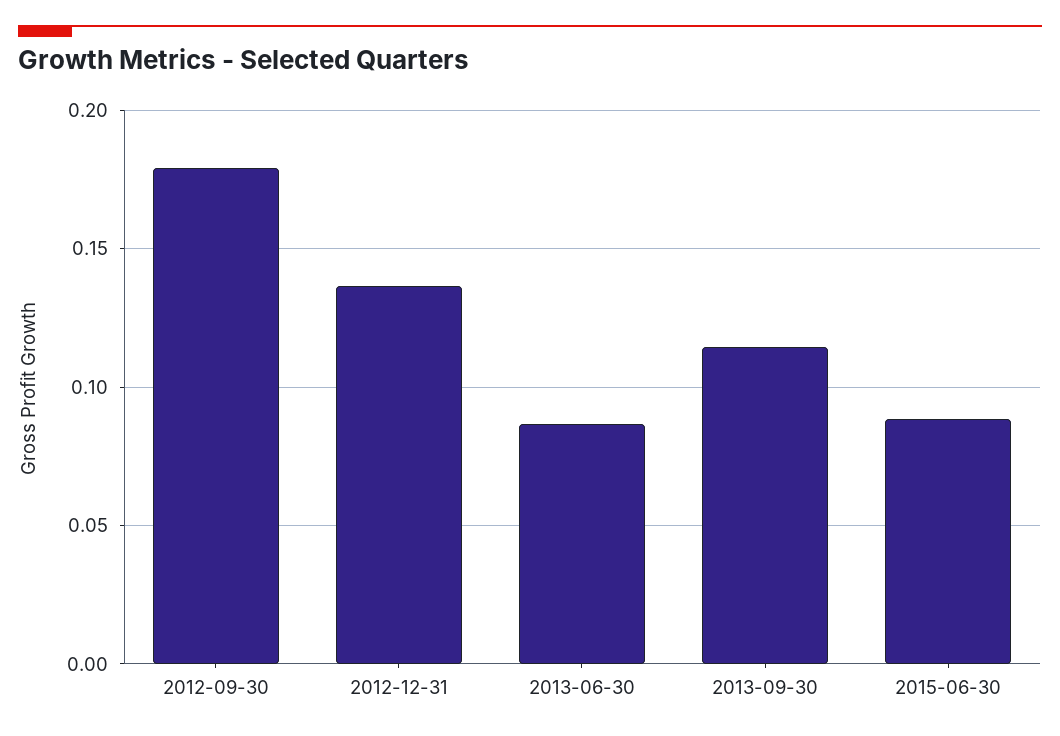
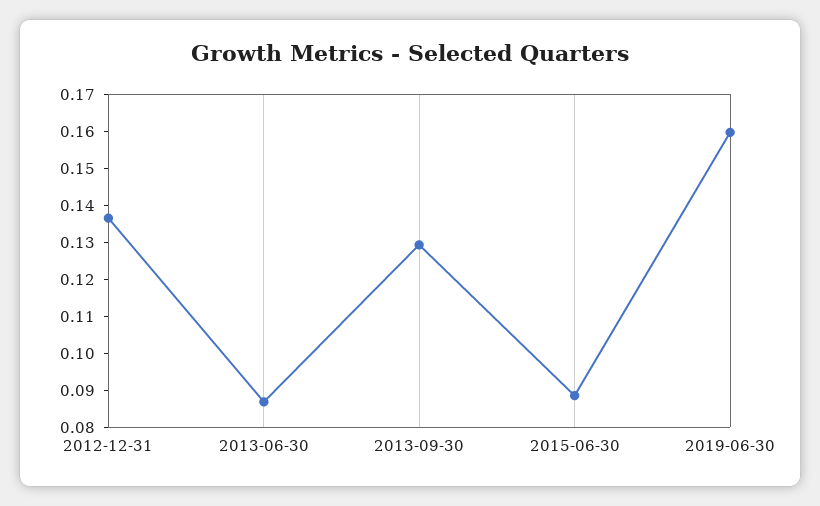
2012-09-30: 0.18 -> none
2013-09-30: 0.115 -> 0.13
2019-06-30: none -> 0.16

